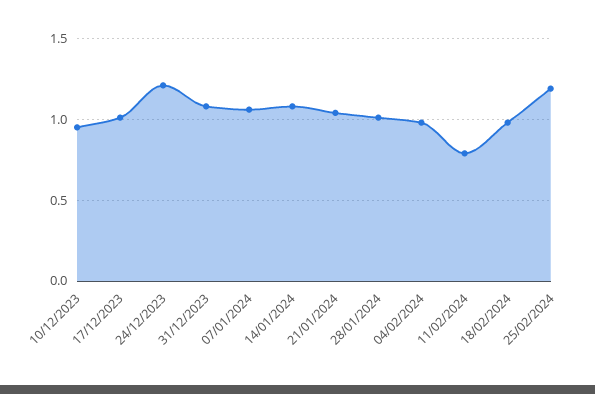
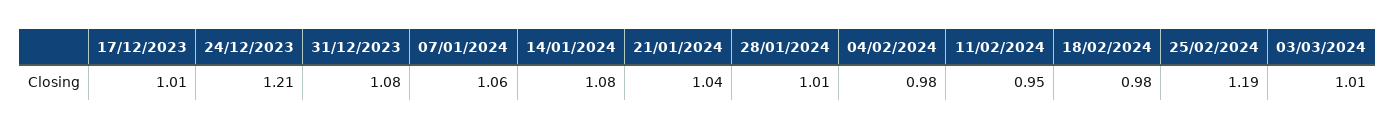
10/12/2023: 0.95 -> none
11/02/2024: 0.8 -> 0.95
03/03/2024: none -> 1.01

